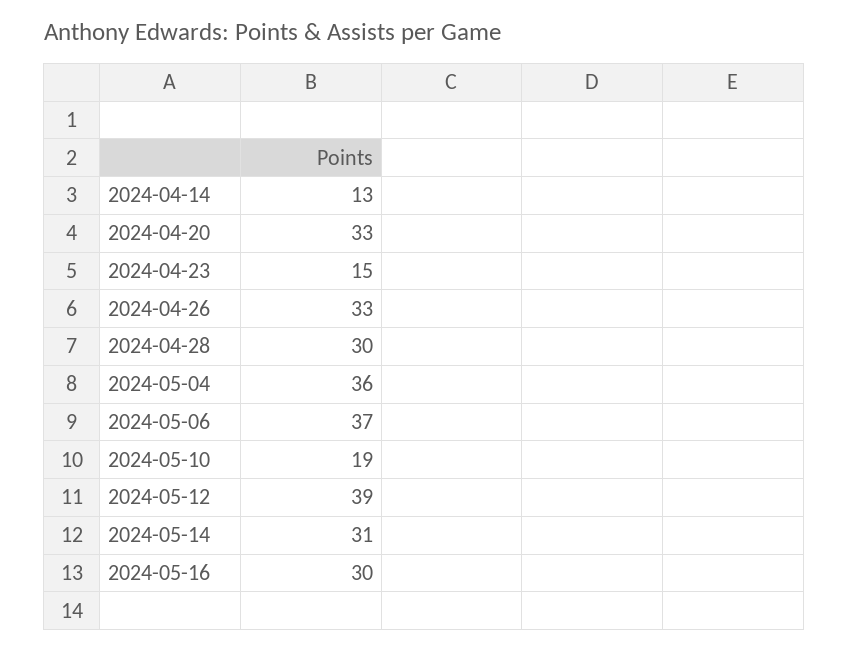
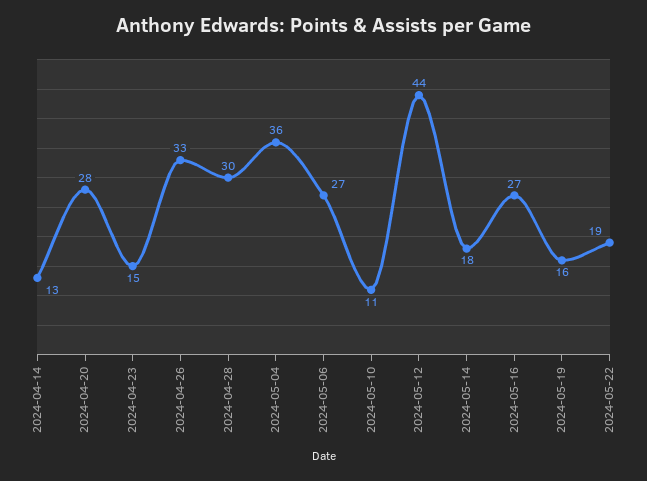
2024-04-20: 33 -> 28
2024-05-06: 37 -> 27
2024-05-10: 19 -> 11
2024-05-12: 39 -> 44
2024-05-14: 31 -> 18
2024-05-16: 30 -> 27
2024-05-19: none -> 16
2024-05-22: none -> 19

